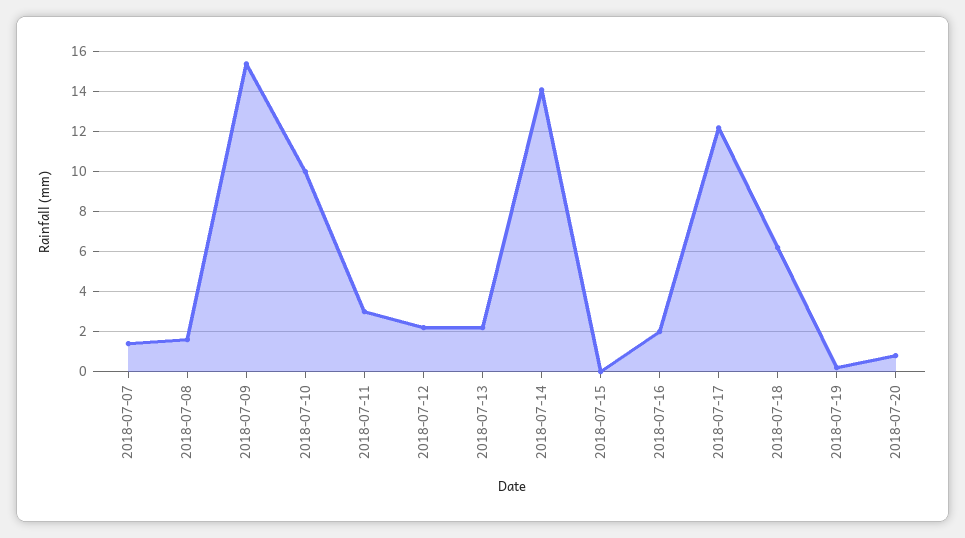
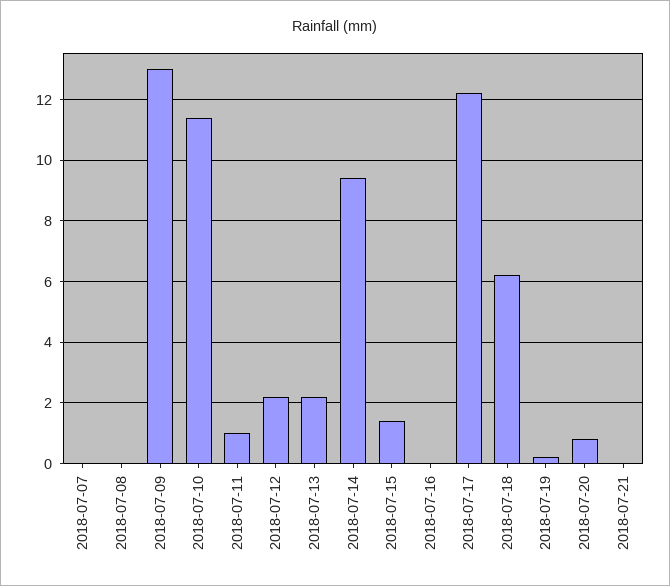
2018-07-07: 1.5 -> 0
2018-07-08: 1.5 -> 0
2018-07-09: 15.5 -> 13
2018-07-10: 10 -> 11.5
2018-07-11: 3 -> 1
2018-07-14: 14 -> 9.5
2018-07-15: 0 -> 1.5
2018-07-16: 2 -> 0
2018-07-21: none -> 0

